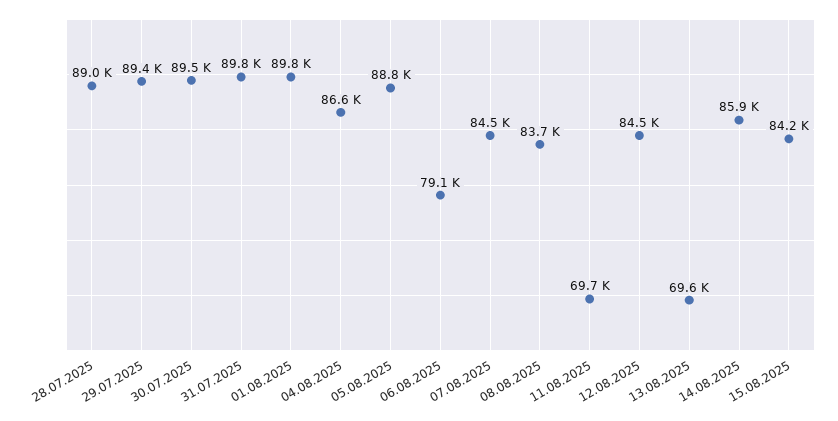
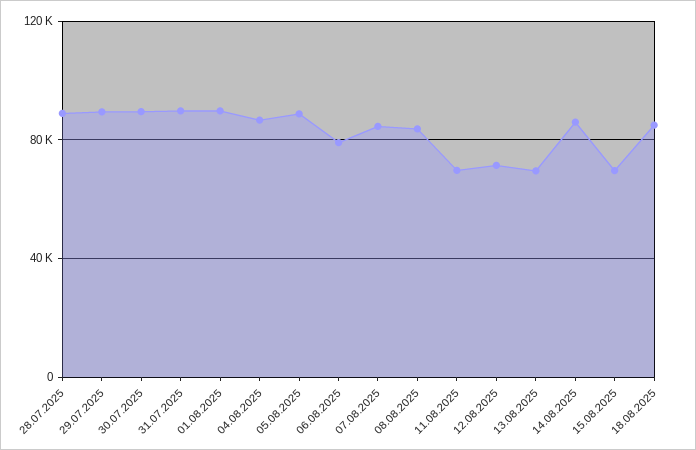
12.08.2025: 84500 -> 70000
15.08.2025: 84200 -> 70000
18.08.2025: none -> 85000

